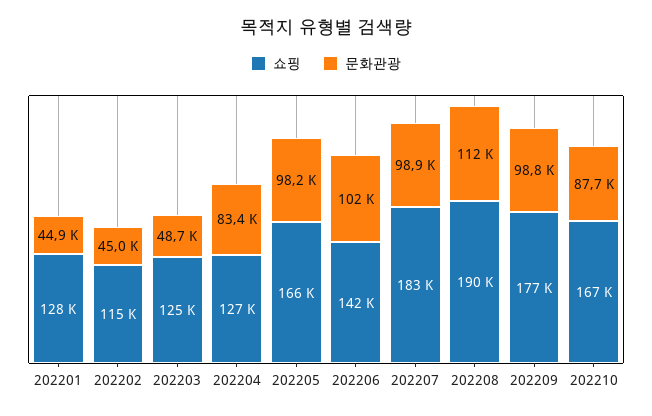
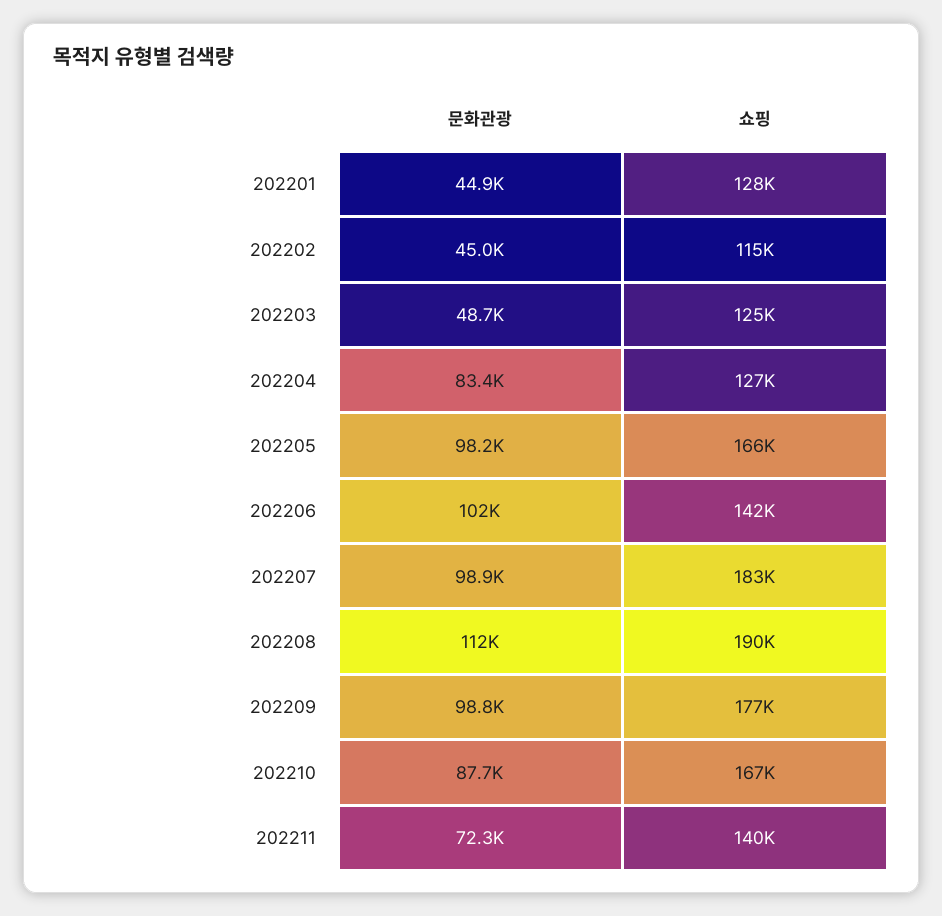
문화관광, 202211: none -> 72300
쇼핑, 202211: none -> 140000

